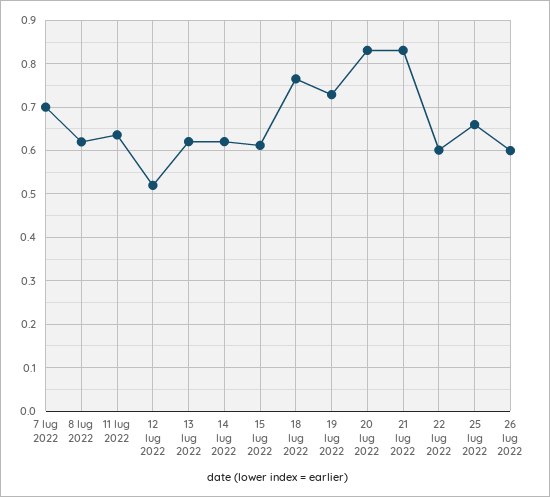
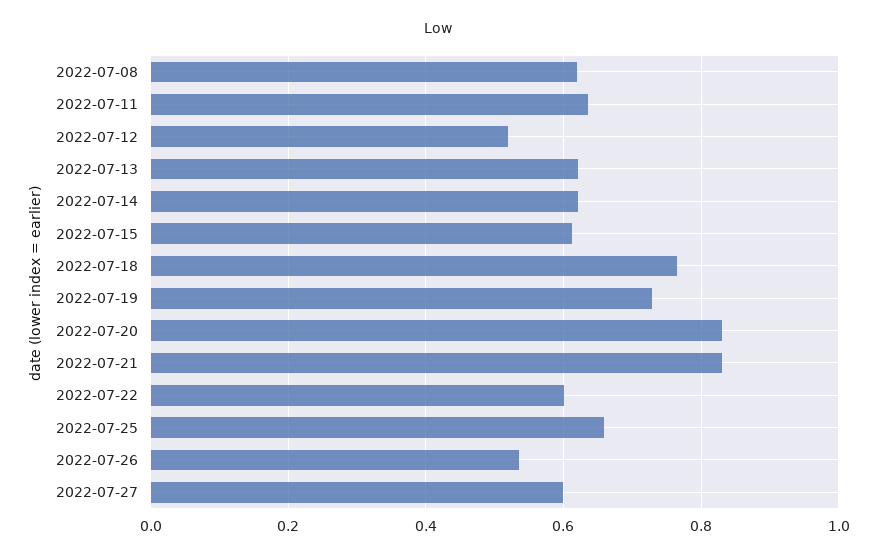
7 lug 2022: 0.7 -> none
26 lug 2022: 0.6 -> 0.54
2022-07-27: none -> 0.6

